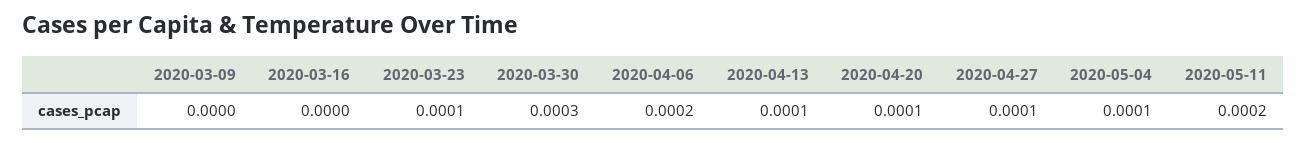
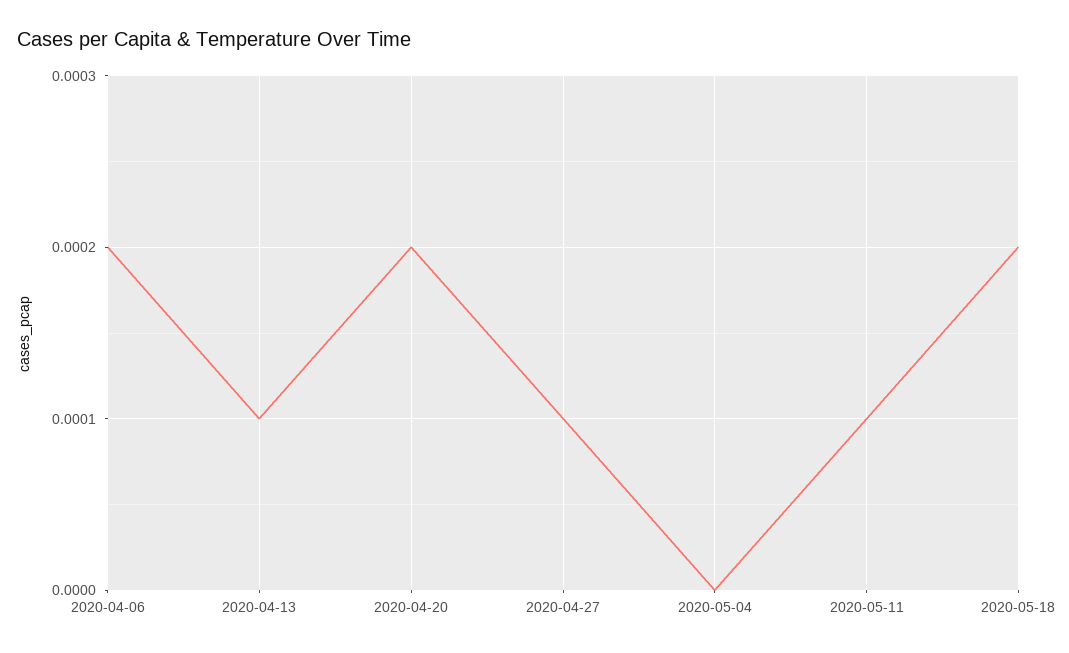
2020-03-09: 0 -> none
2020-03-16: 0 -> none
2020-03-23: 0.0001 -> none
2020-03-30: 0.0003 -> none
2020-04-20: 0.0001 -> 0.0002
2020-05-04: 0.0001 -> 0
2020-05-11: 0.0002 -> 0.0001
2020-05-18: none -> 0.0002

